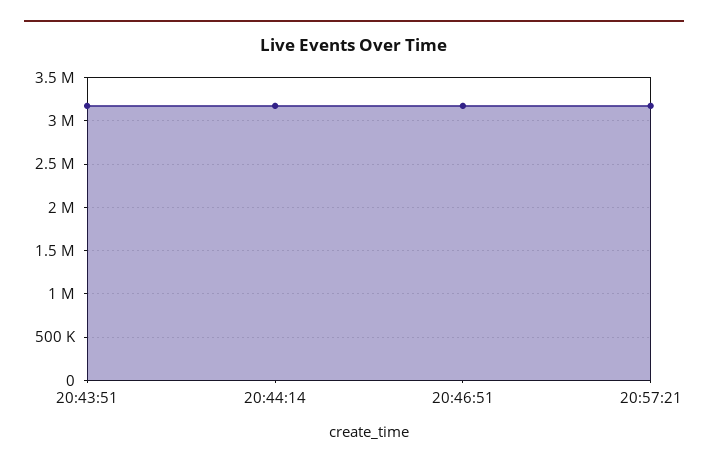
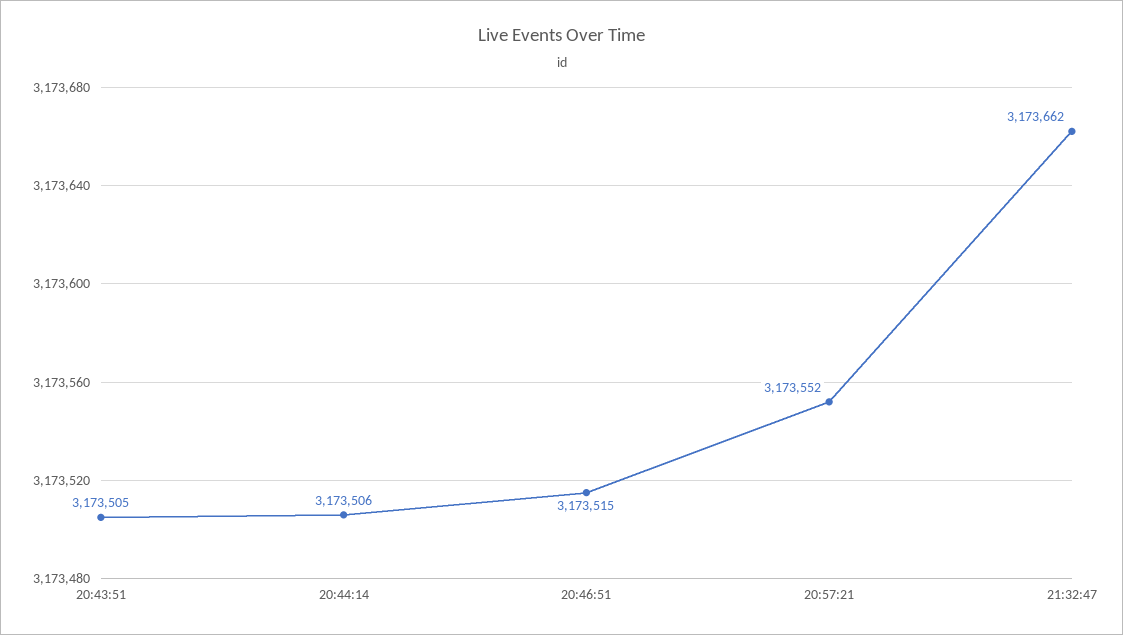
21:32:47: none -> 3173662

